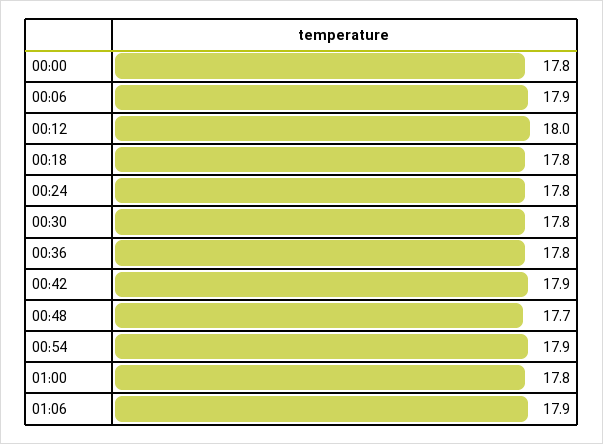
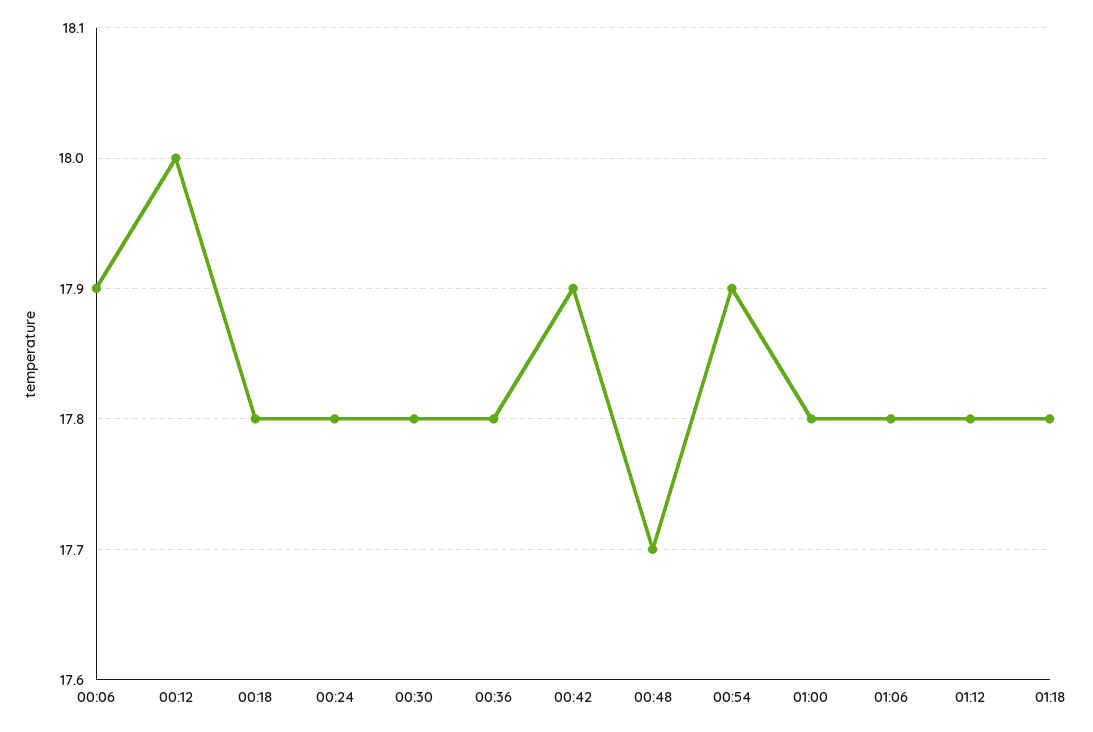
00:00: 17.8 -> none
01:06: 17.9 -> 17.8
01:12: none -> 17.8
01:18: none -> 17.8

